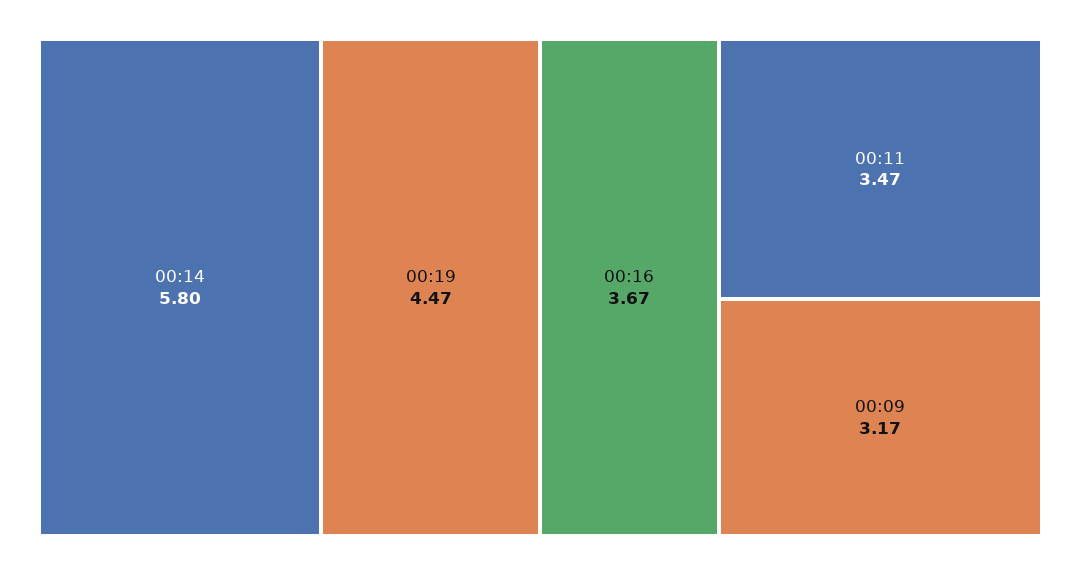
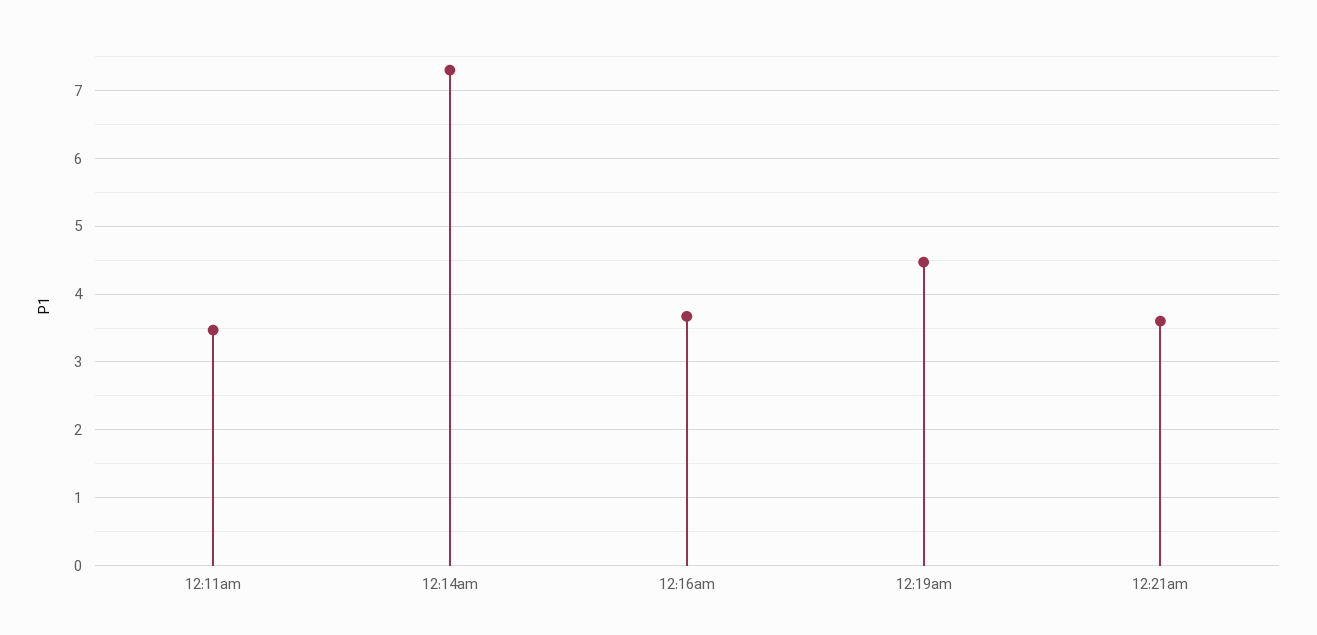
00:14: 5.8 -> 7.3
00:09: 3.17 -> none
12:21am: none -> 3.6

